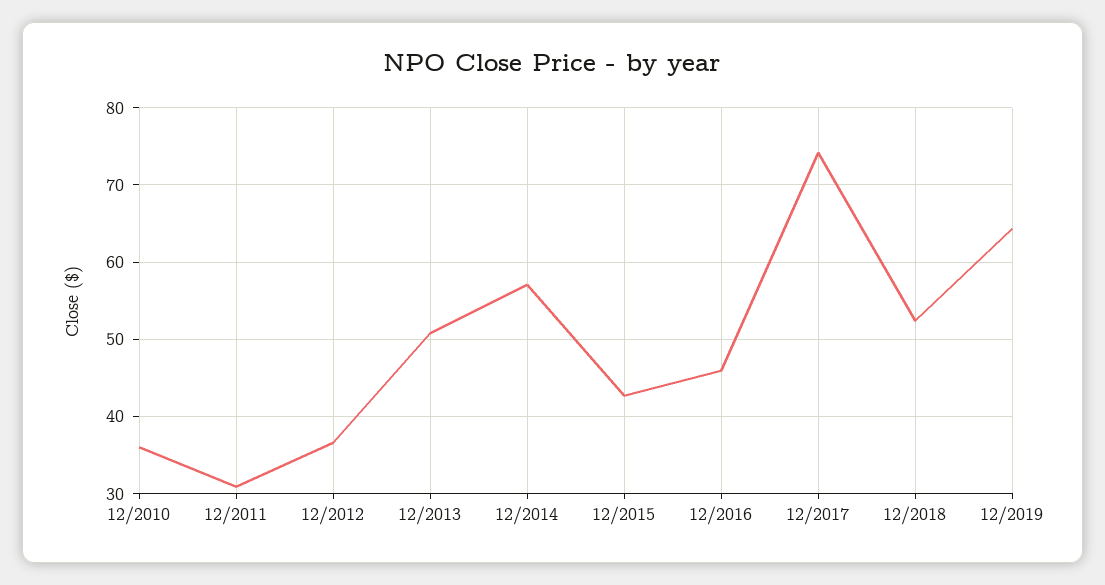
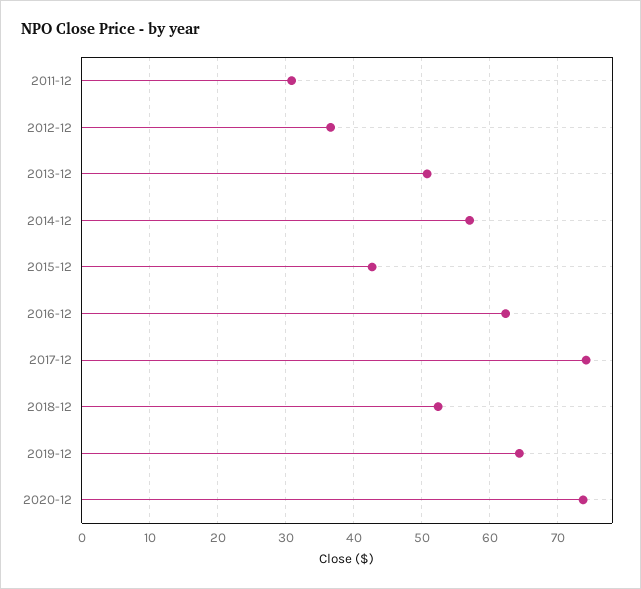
12/2010: 36 -> none
12/2016: 46 -> 62
2020-12: none -> 74

